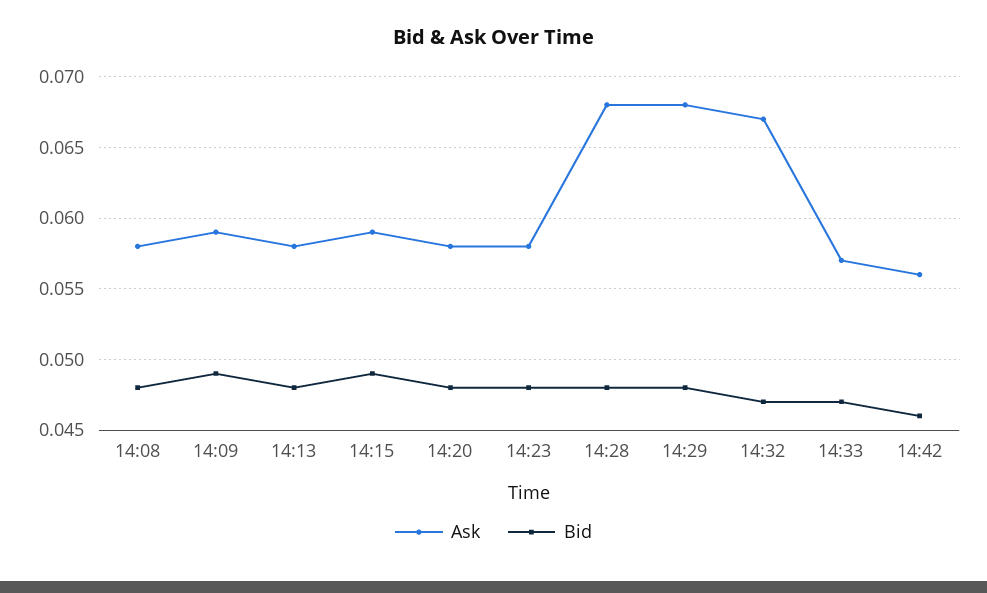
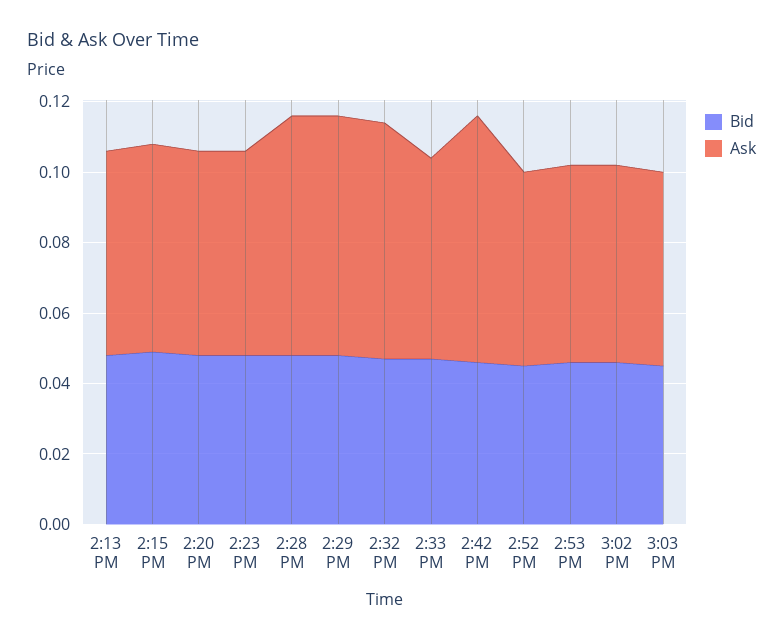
Ask, 14:08: 0.058 -> none
Bid, 14:08: 0.048 -> none
Ask, 14:09: 0.059 -> none
Bid, 14:09: 0.049 -> none
Ask, 14:42: 0.056 -> 0.07
Bid, 2:52 PM: none -> 0.045
Ask, 2:52 PM: none -> 0.055
Bid, 2:53 PM: none -> 0.045
Ask, 2:53 PM: none -> 0.055
Bid, 3:02 PM: none -> 0.045
Ask, 3:02 PM: none -> 0.055
Bid, 3:03 PM: none -> 0.045
Ask, 3:03 PM: none -> 0.055

